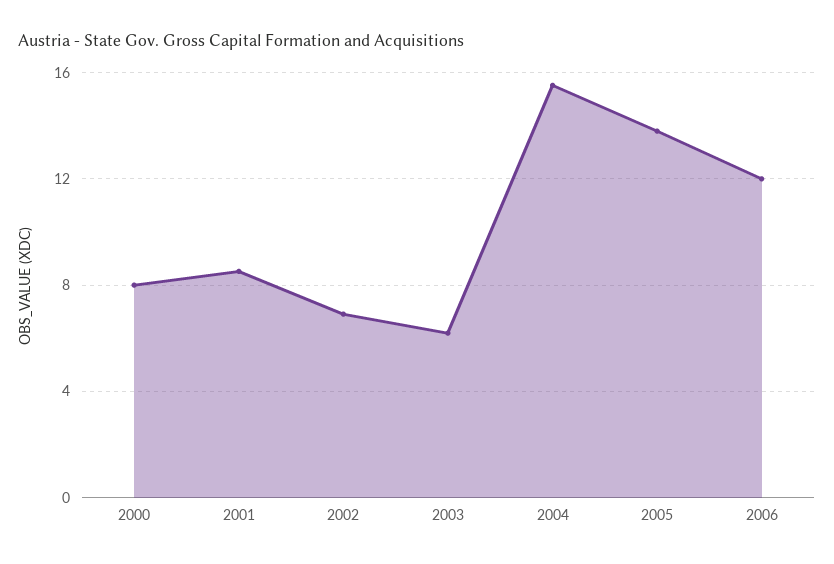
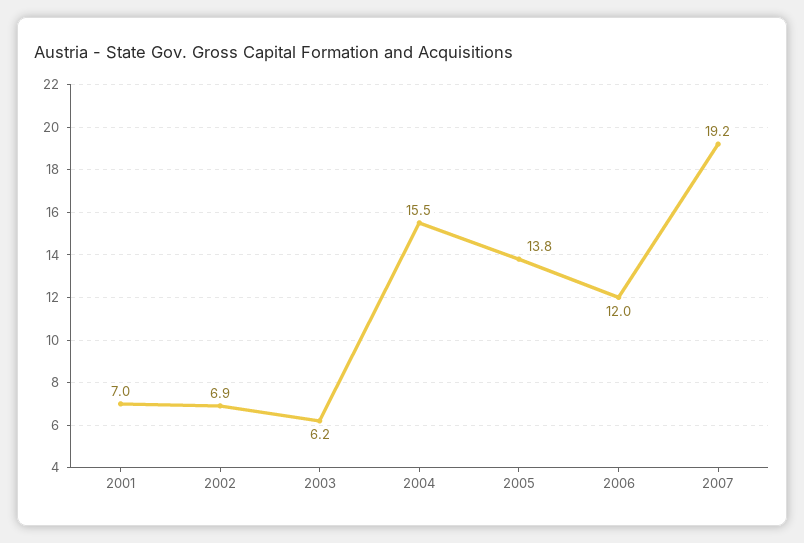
2000: 8 -> none
2001: 8.5 -> 7
2007: none -> 19.2

